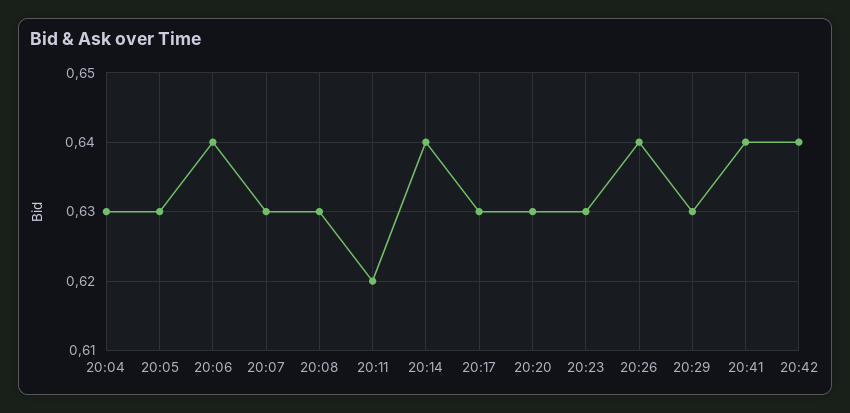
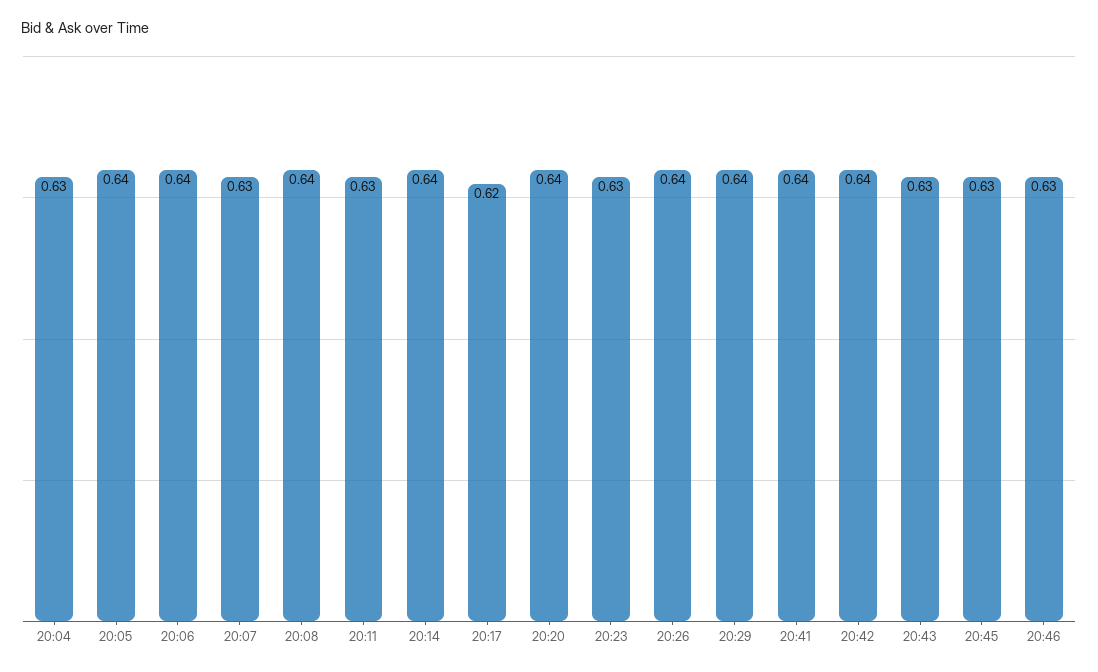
20:05: 0.63 -> 0.64
20:08: 0.63 -> 0.64
20:11: 0.62 -> 0.63
20:17: 0.63 -> 0.62
20:20: 0.63 -> 0.64
20:29: 0.63 -> 0.64
20:43: none -> 0.63
20:45: none -> 0.63
20:46: none -> 0.63

